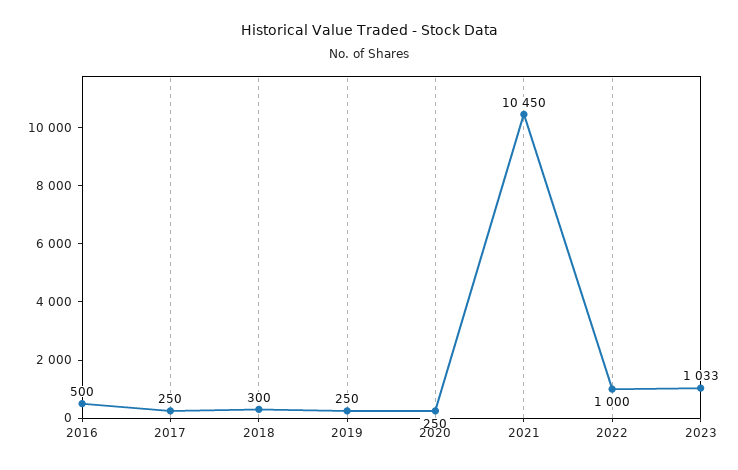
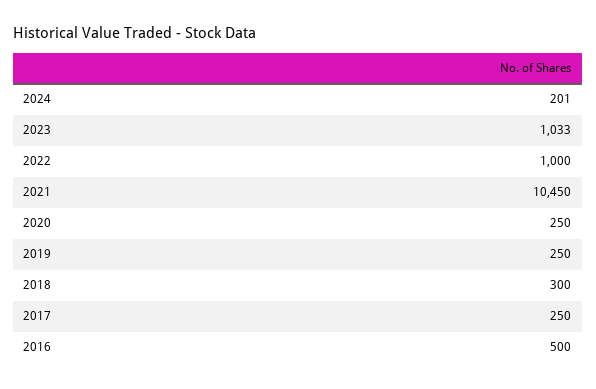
2024: none -> 201

